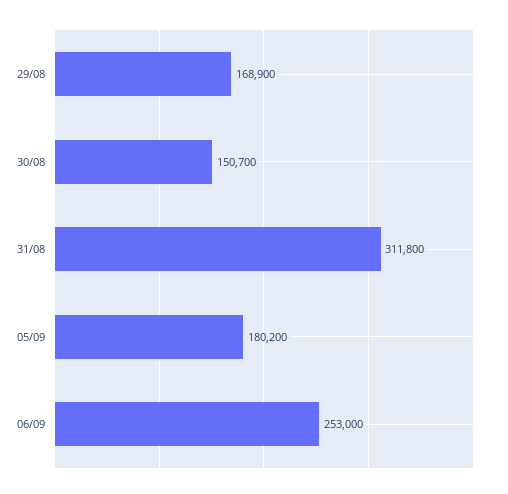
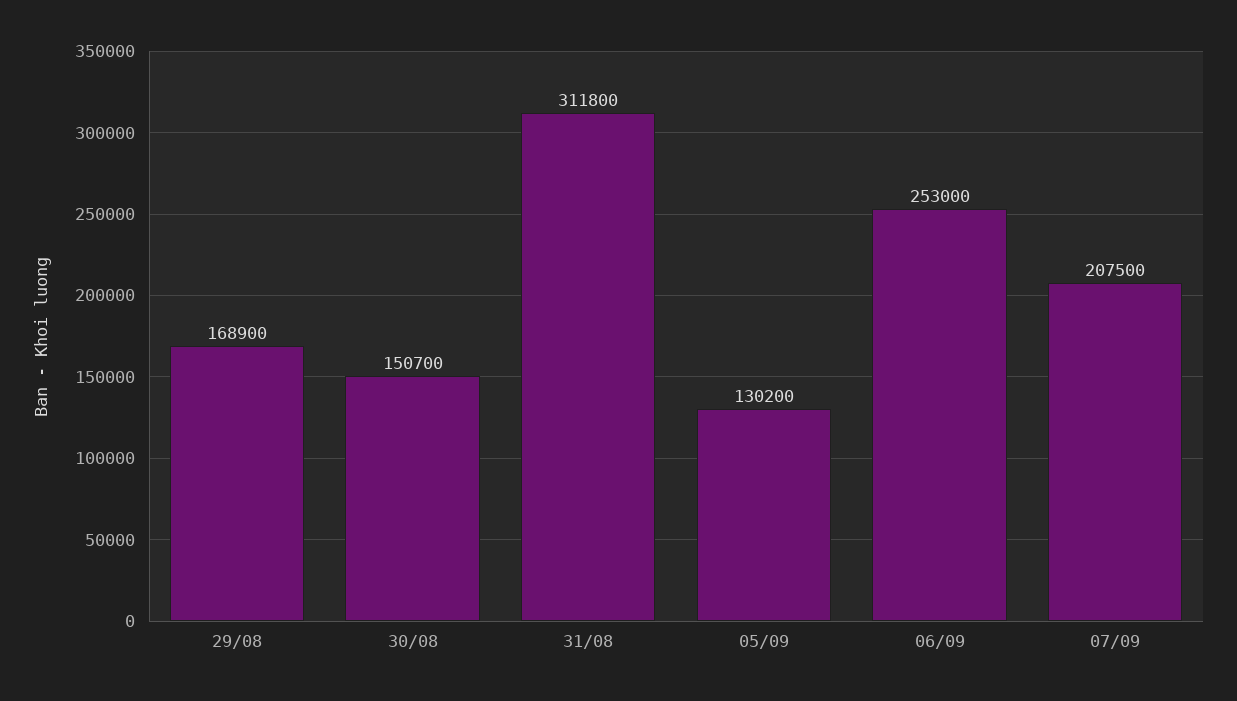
05/09: 180200 -> 130200
07/09: none -> 207500

